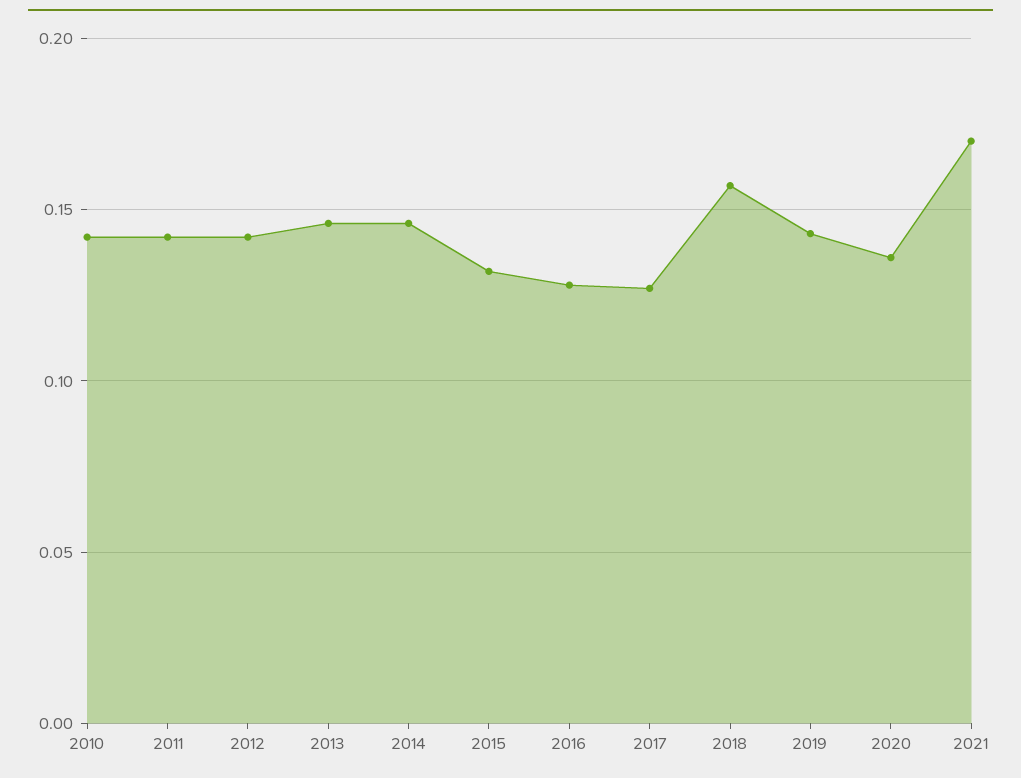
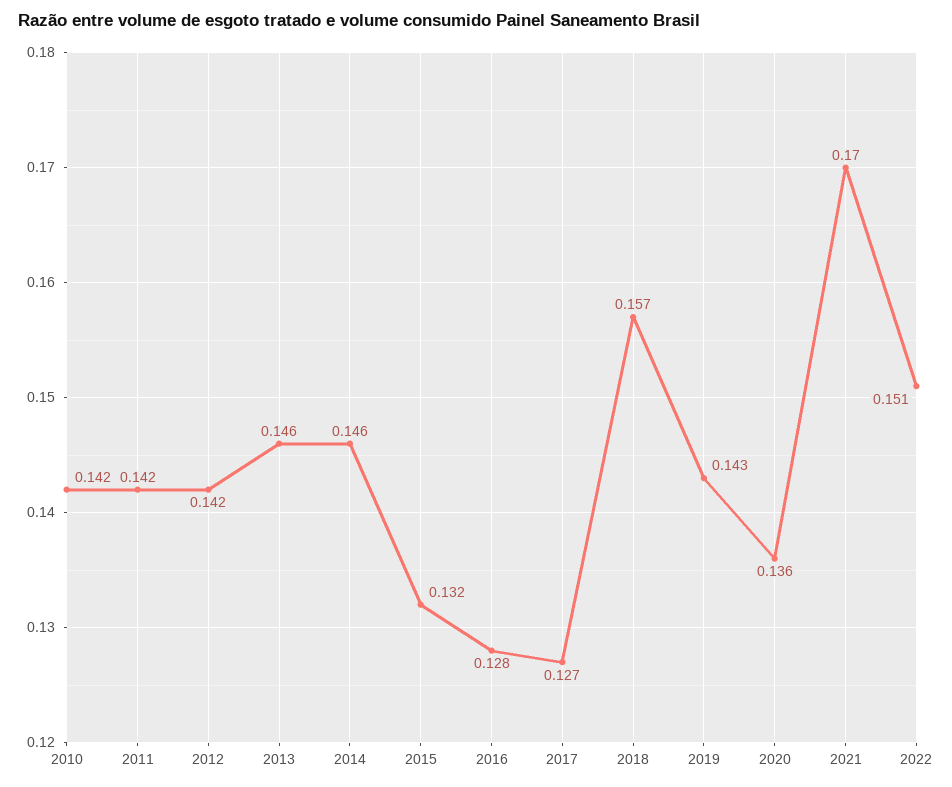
2022: none -> 0.151

